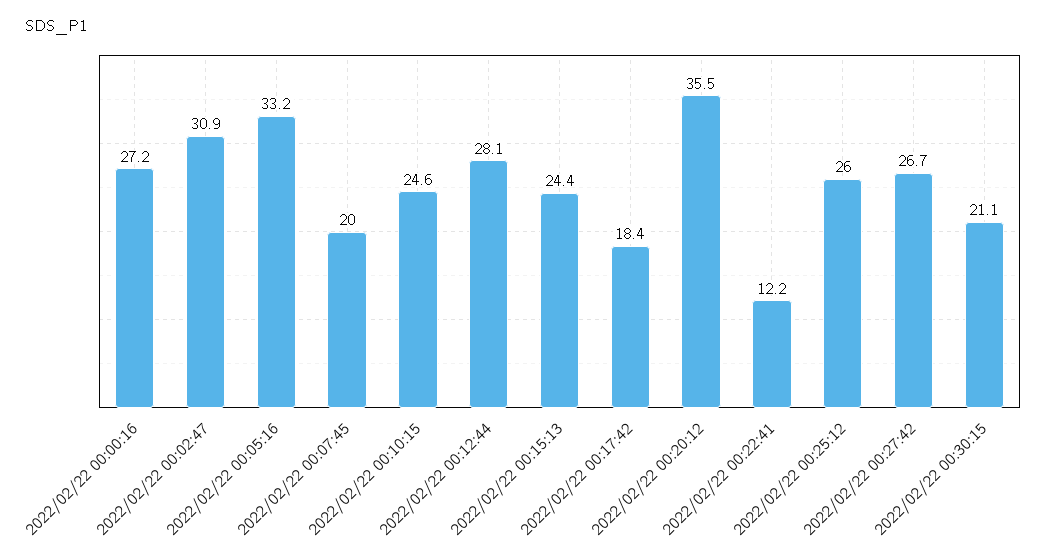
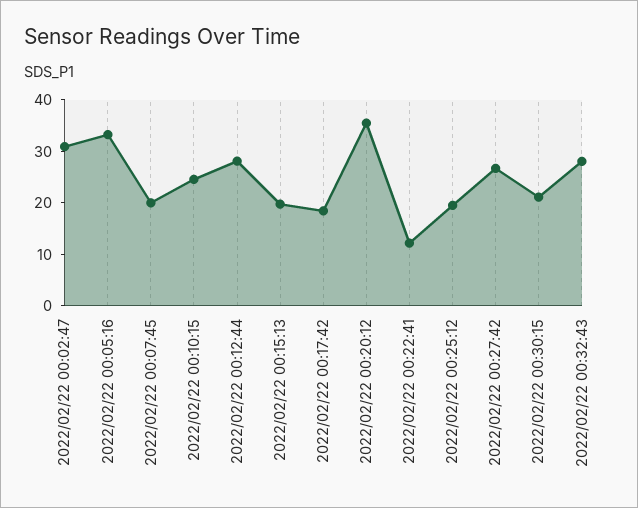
2022/02/22 00:00:16: 27.2 -> none
2022/02/22 00:15:13: 24.4 -> 20
2022/02/22 00:25:12: 26 -> 20
2022/02/22 00:32:43: none -> 28

